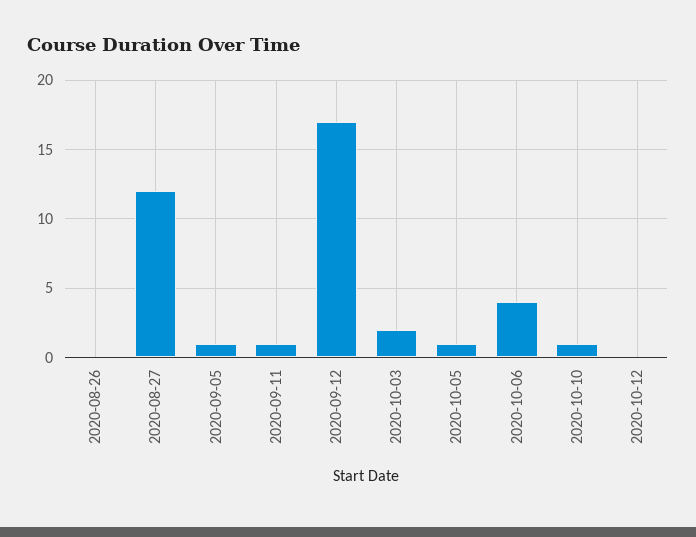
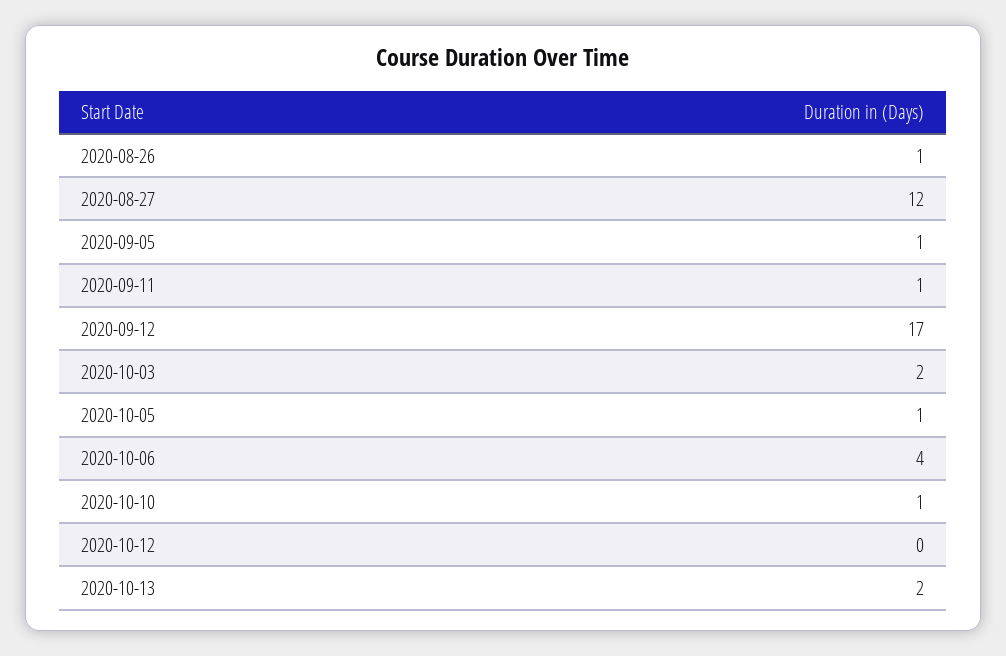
2020-08-26: 0 -> 1
2020-10-13: none -> 2

